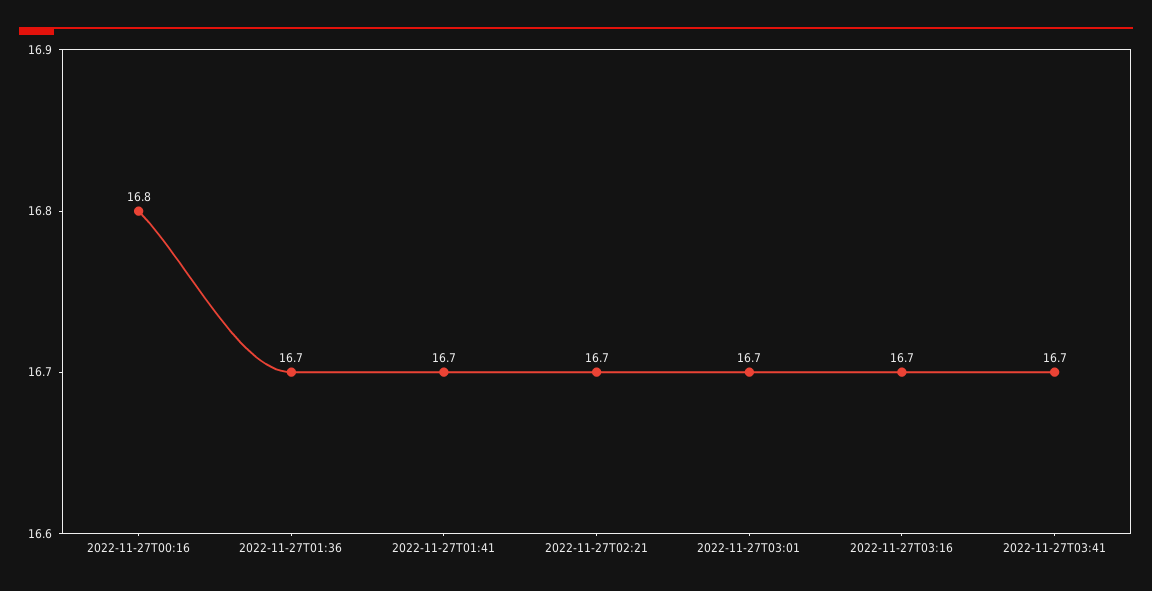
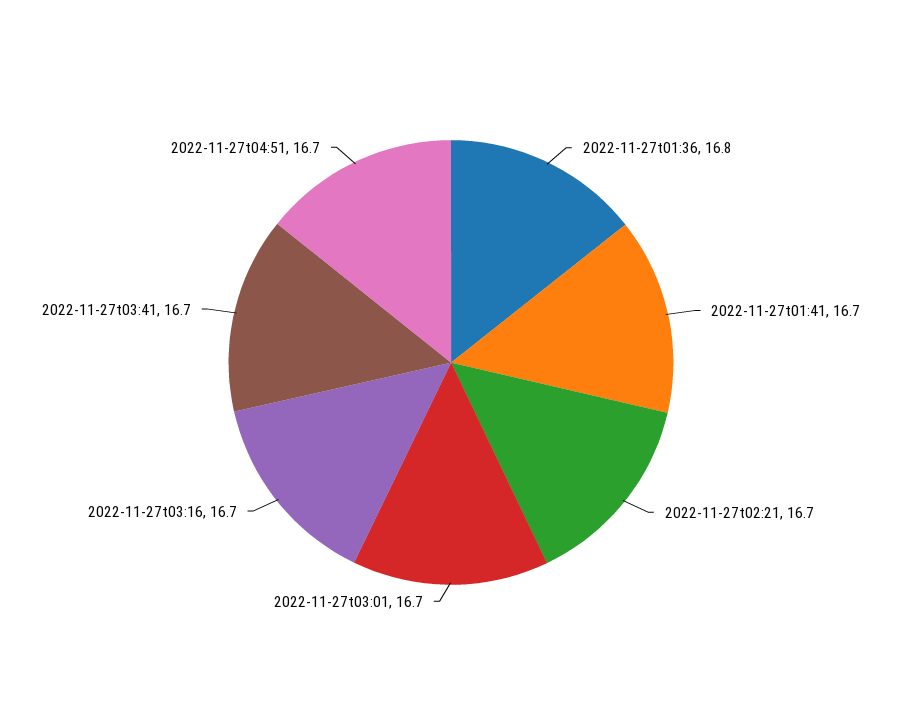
2022-11-27T00:16: 16.8 -> none
2022-11-27T01:36: 16.7 -> 16.8
2022-11-27t04:51: none -> 16.7

